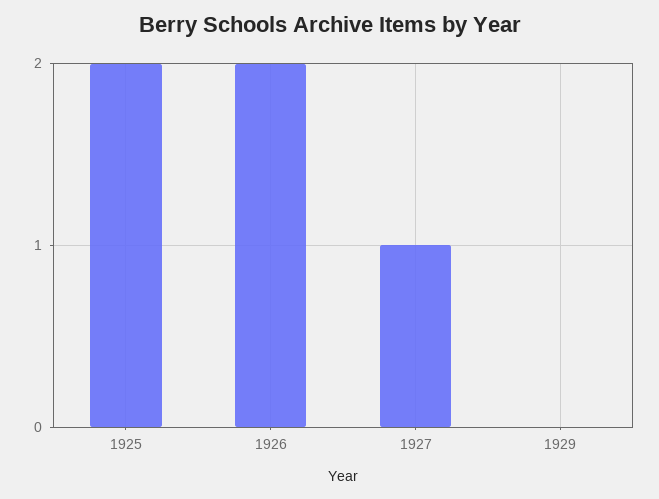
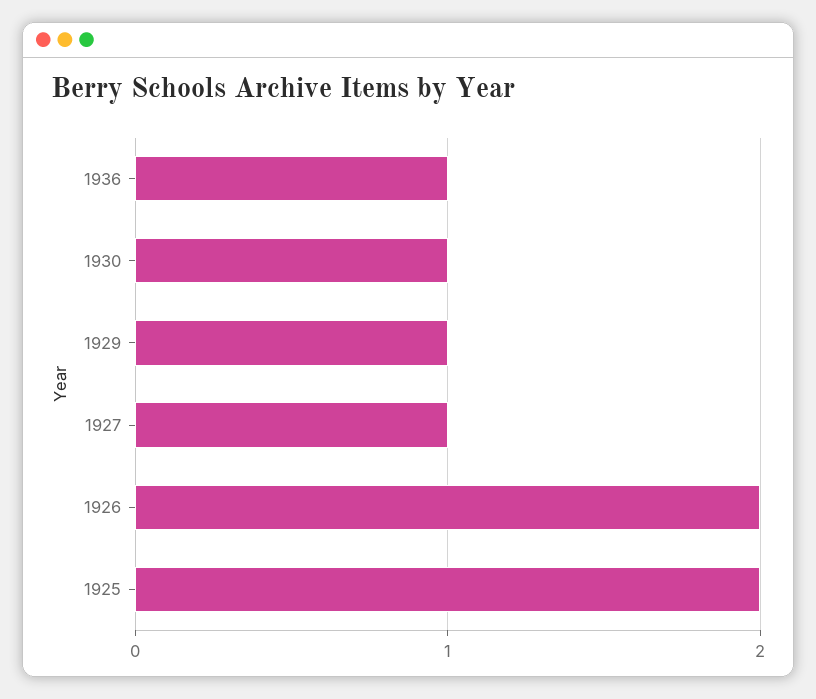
1929: 0 -> 1
1936: none -> 1
1930: none -> 1

